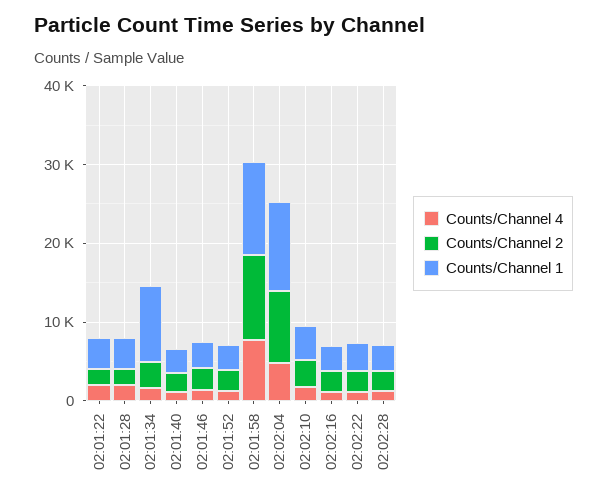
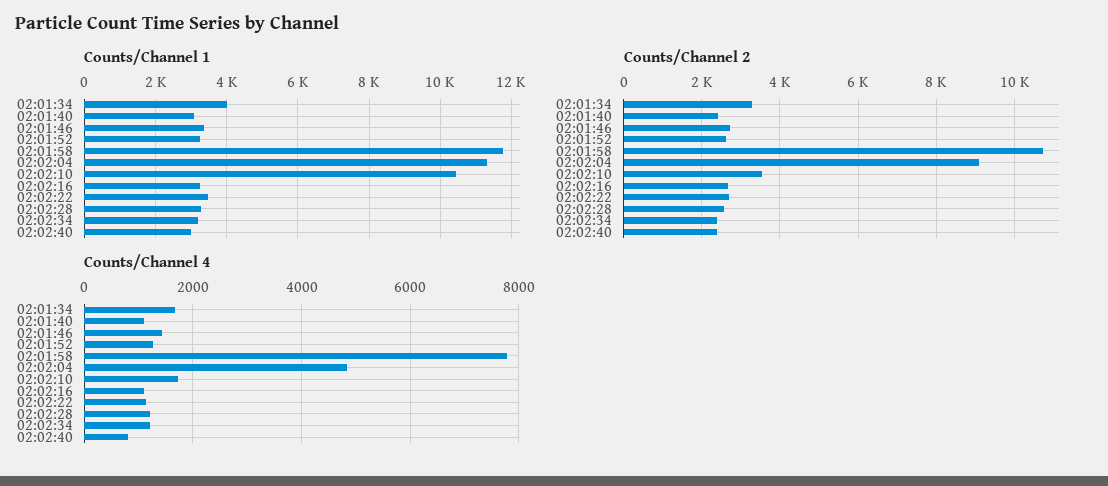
Counts/Channel 4, 02:01:22: 2000 -> none
Counts/Channel 2, 02:01:22: 2000 -> none
Counts/Channel 1, 02:01:22: 4000 -> none
Counts/Channel 4, 02:01:28: 2000 -> none
Counts/Channel 2, 02:01:28: 2000 -> none
Counts/Channel 1, 02:01:28: 4000 -> none
Counts/Channel 1, 02:01:34: 10000 -> 4000
Counts/Channel 1, 02:02:10: 4000 -> 10400
Counts/Channel 1, 02:02:34: none -> 3200
Counts/Channel 1, 02:02:40: none -> 3000
Counts/Channel 2, 02:02:34: none -> 2400
Counts/Channel 2, 02:02:40: none -> 2400
Counts/Channel 4, 02:02:34: none -> 1200
Counts/Channel 4, 02:02:40: none -> 800

